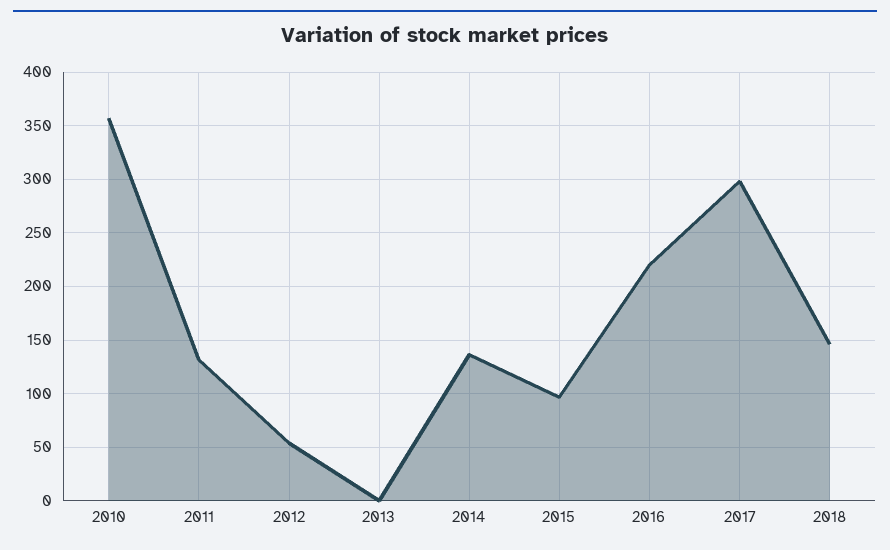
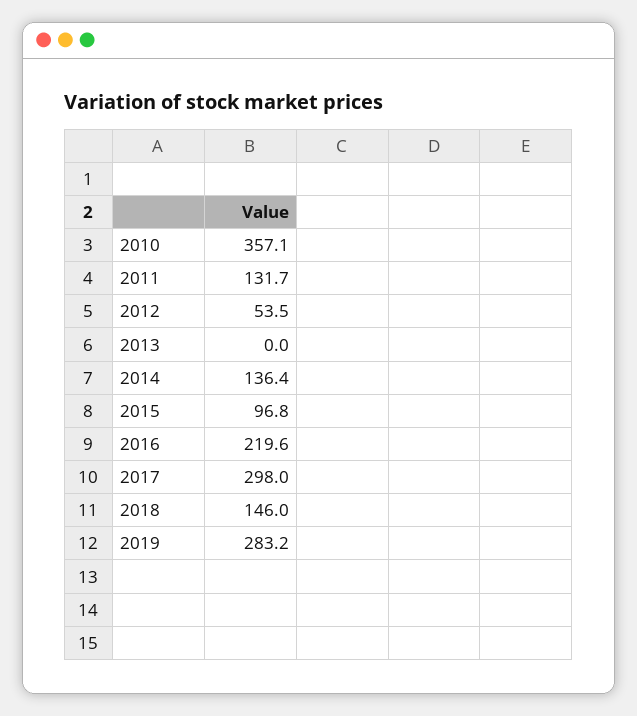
2019: none -> 283.2

